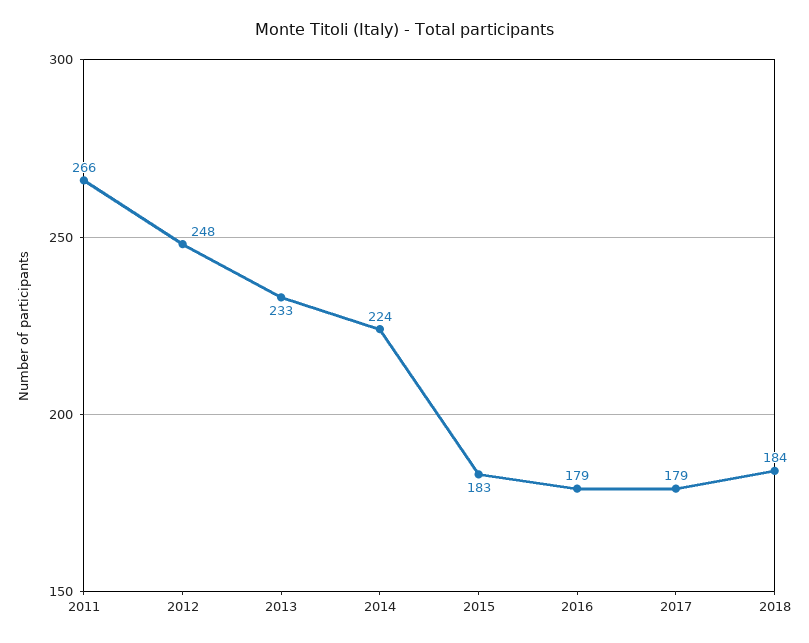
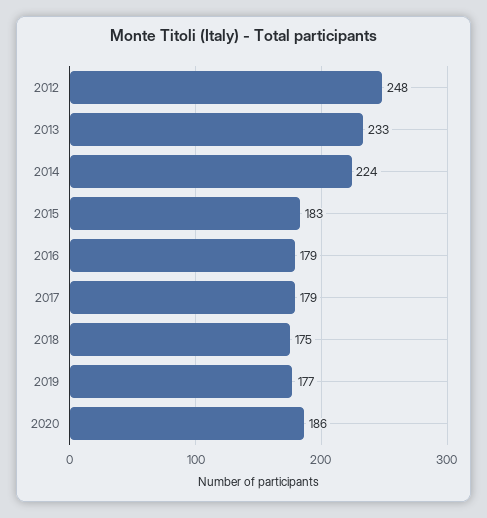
2011: 266 -> none
2018: 184 -> 175
2019: none -> 177
2020: none -> 186

